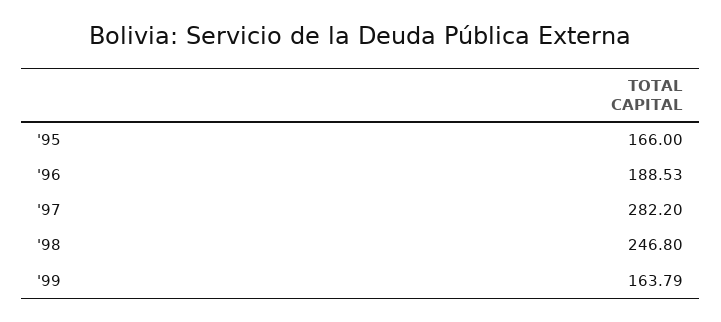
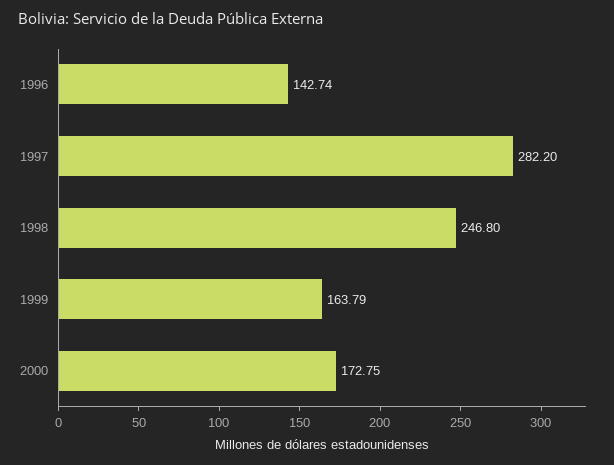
'95: 166 -> none
'96: 188.53 -> 142.74
2000: none -> 172.75

